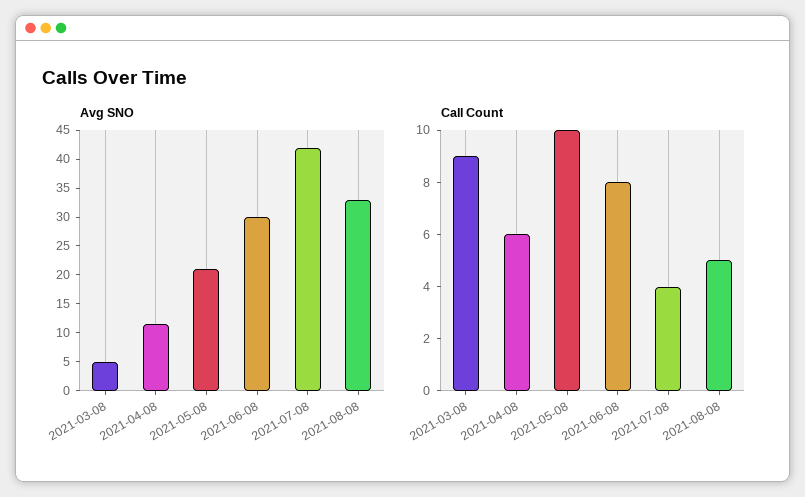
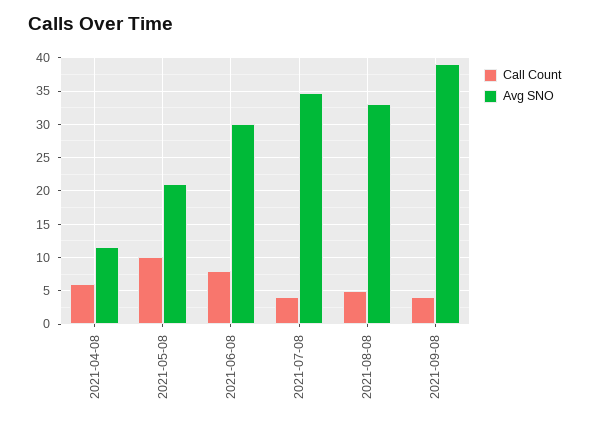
Avg SNO, 2021-03-08: 5 -> none
Avg SNO, 2021-07-08: 42.5 -> 35
Call Count, 2021-03-08: 9 -> none
Call Count, 2021-09-08: none -> 4
Avg SNO, 2021-09-08: none -> 39

